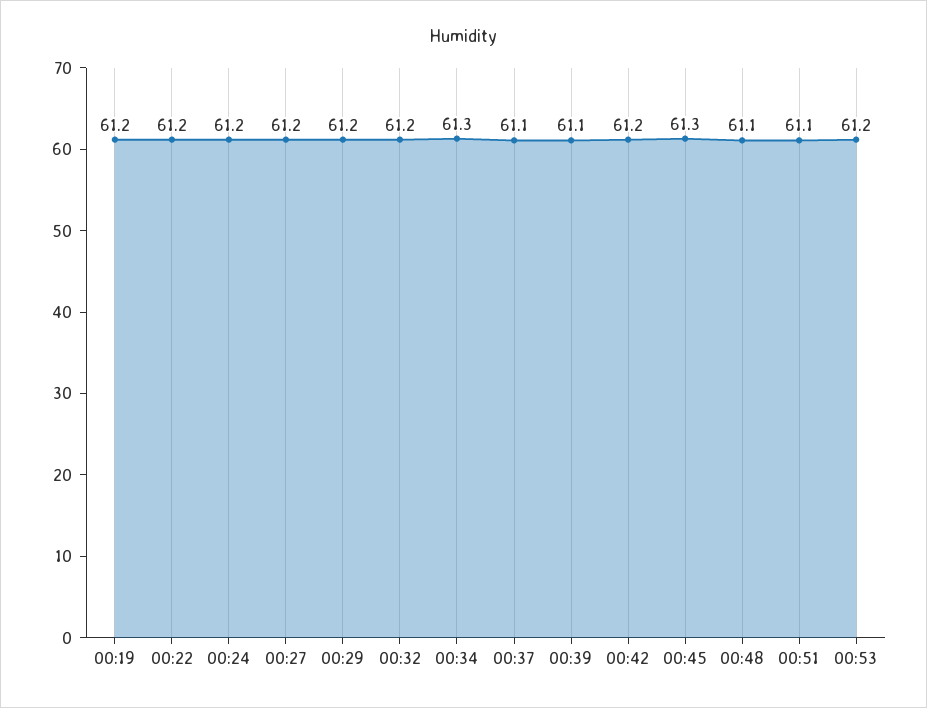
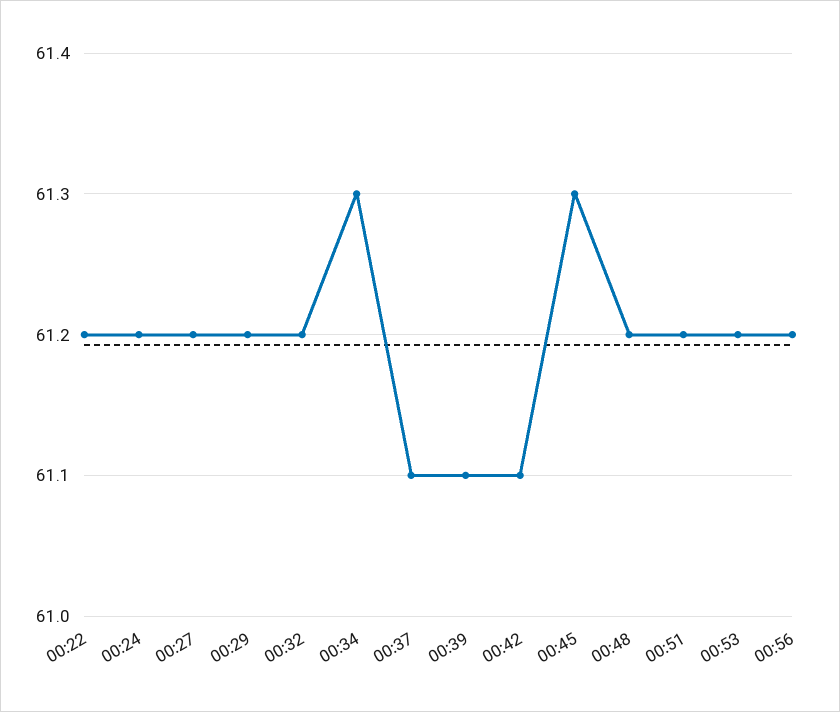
00:19: 61.2 -> none
00:42: 61.2 -> 61.1
00:48: 61.1 -> 61.2
00:51: 61.1 -> 61.2
00:56: none -> 61.2

